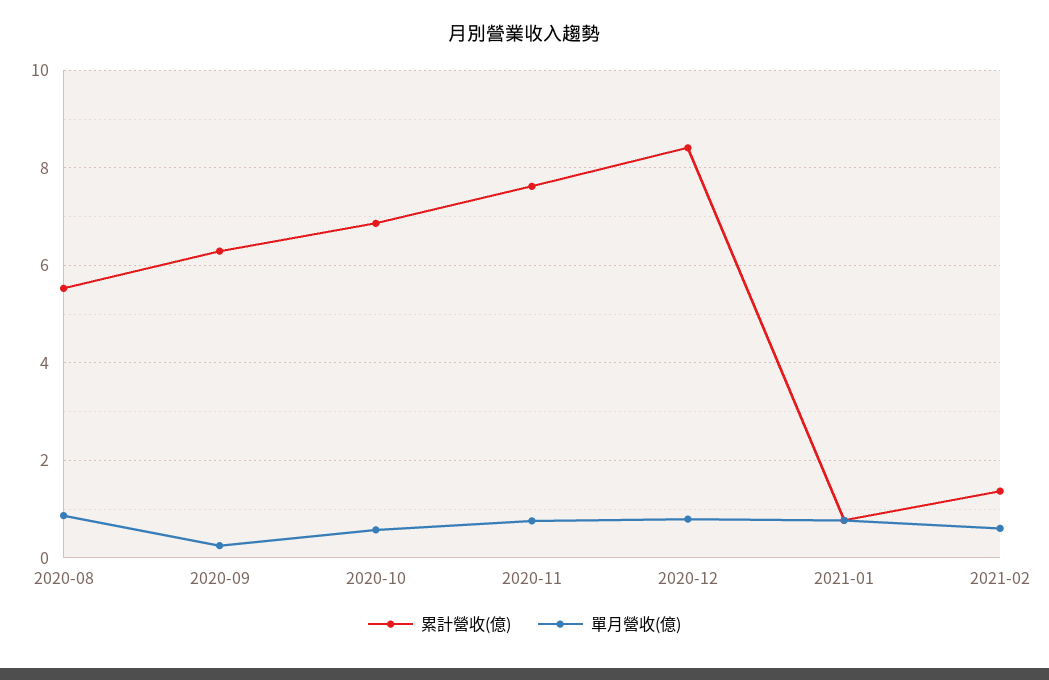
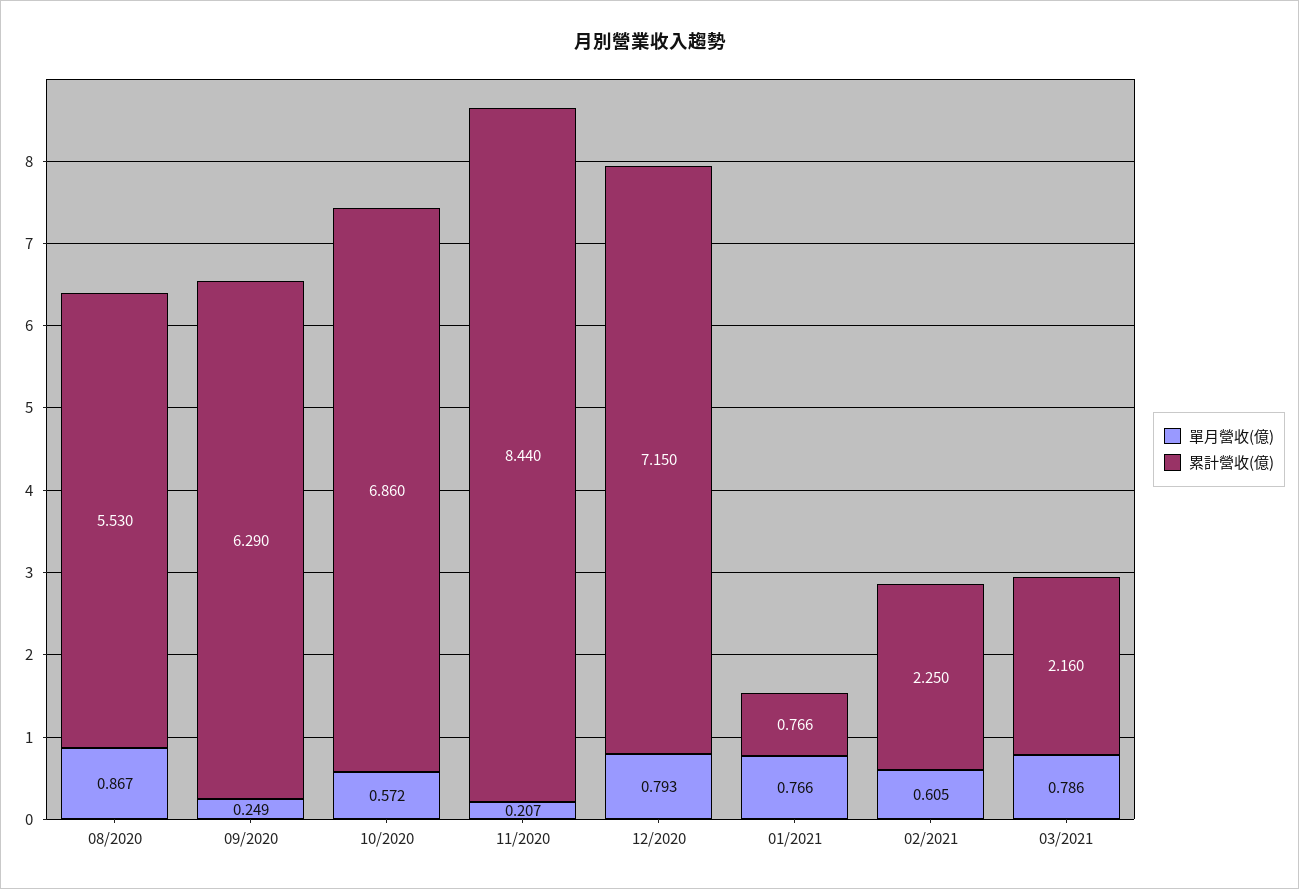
累計營收(億), 2020-11: 7.6 -> 8.44
單月營收(億), 2020-11: 0.8 -> 0.207
累計營收(億), 2020-12: 8.4 -> 7.15
累計營收(億), 2021-02: 1.4 -> 2.25
單月營收(億), 03/2021: none -> 0.786
累計營收(億), 03/2021: none -> 2.16

